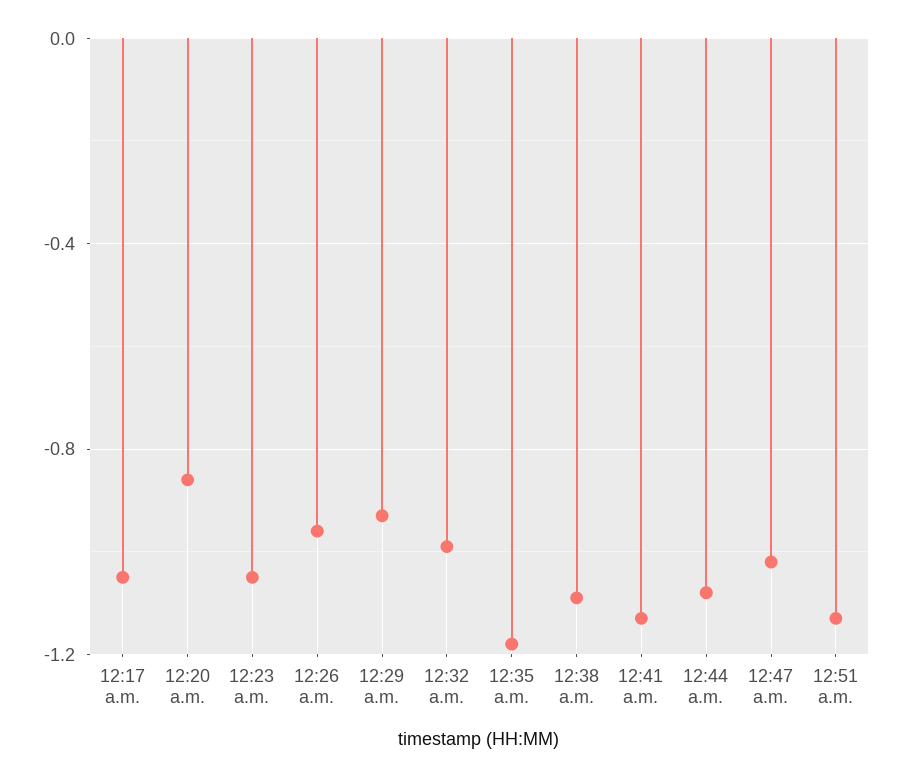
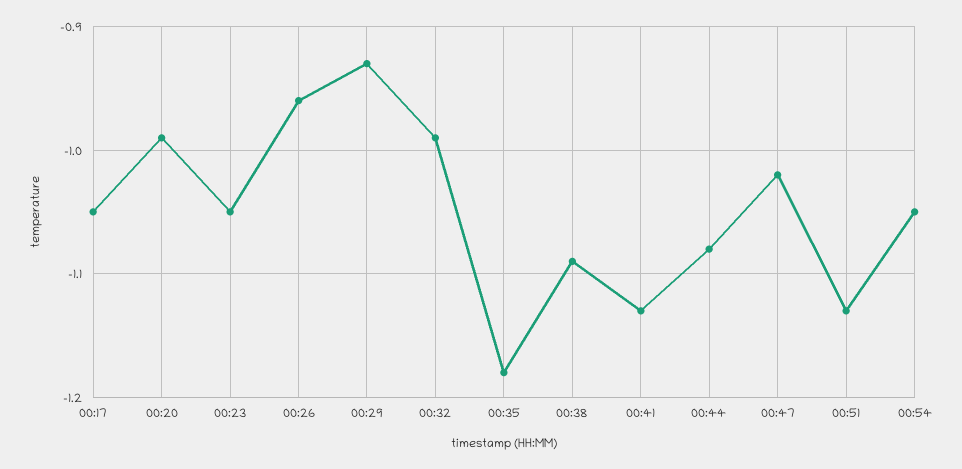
12:20 a.m.: -0.85 -> -0.99
00:54: none -> -1.05

